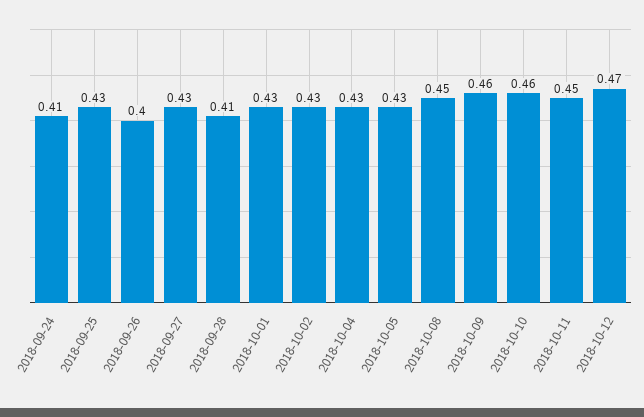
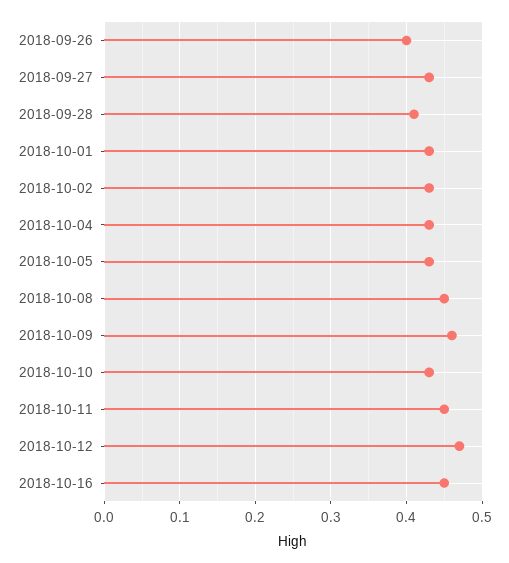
2018-09-24: 0.41 -> none
2018-09-25: 0.43 -> none
2018-10-10: 0.46 -> 0.43
2018-10-16: none -> 0.45

